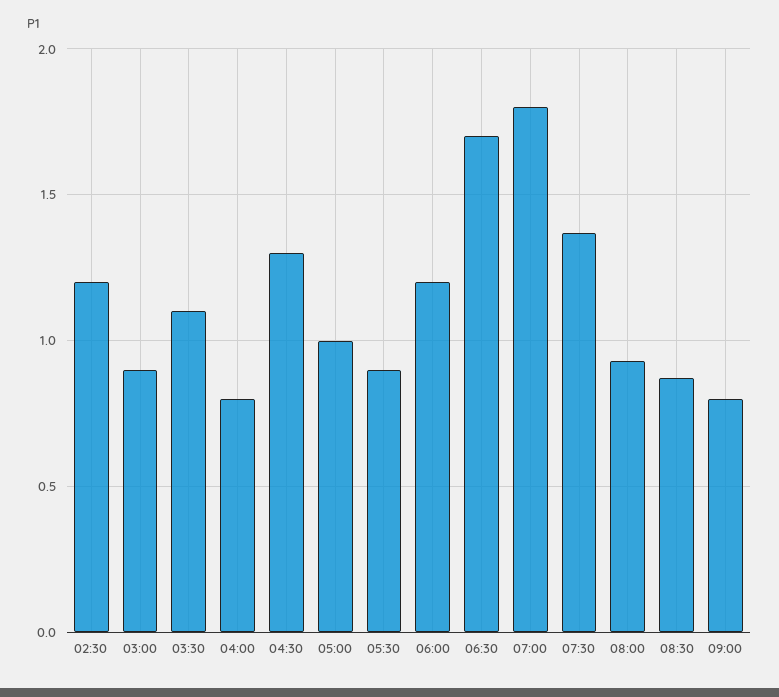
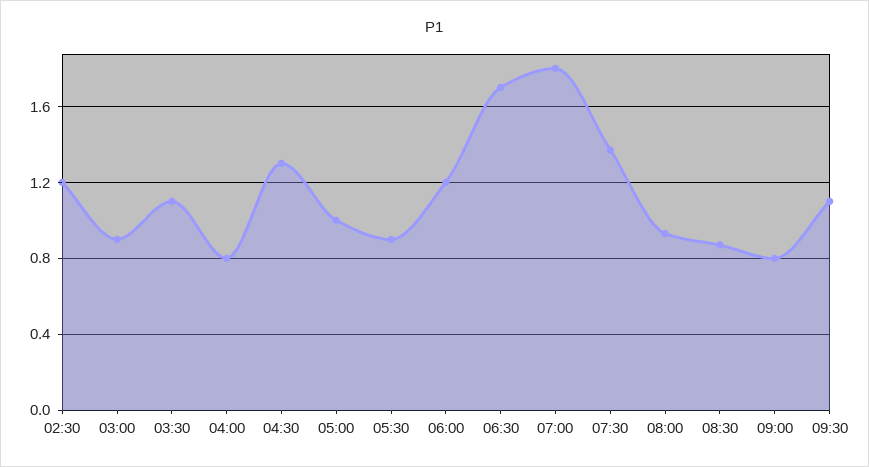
09:30: none -> 1.1

